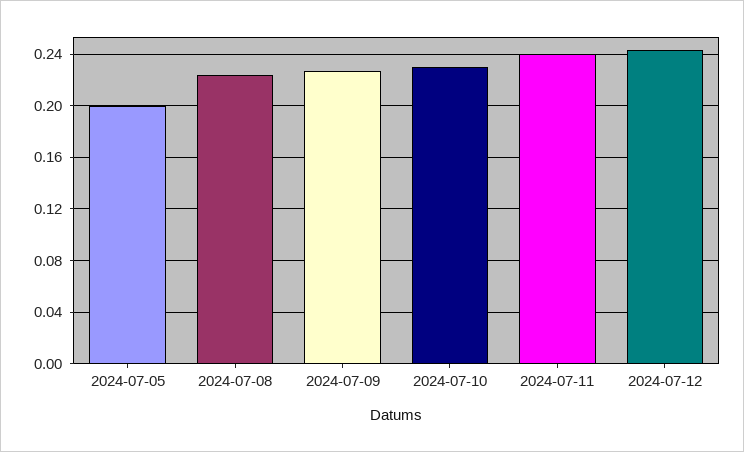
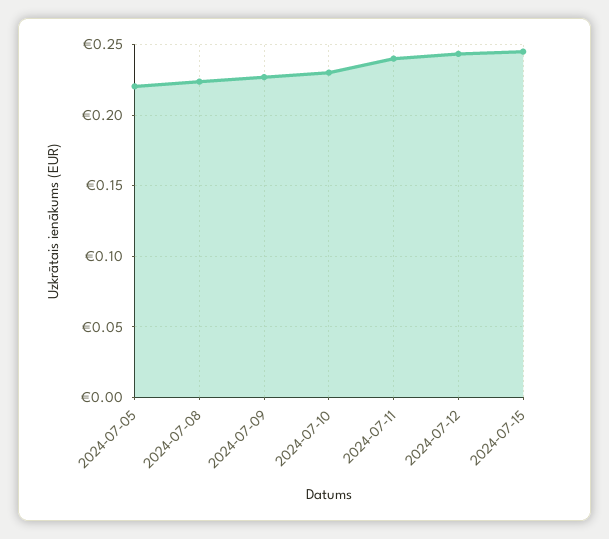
2024-07-05: 0.2 -> 0.22
2024-07-15: none -> 0.245

